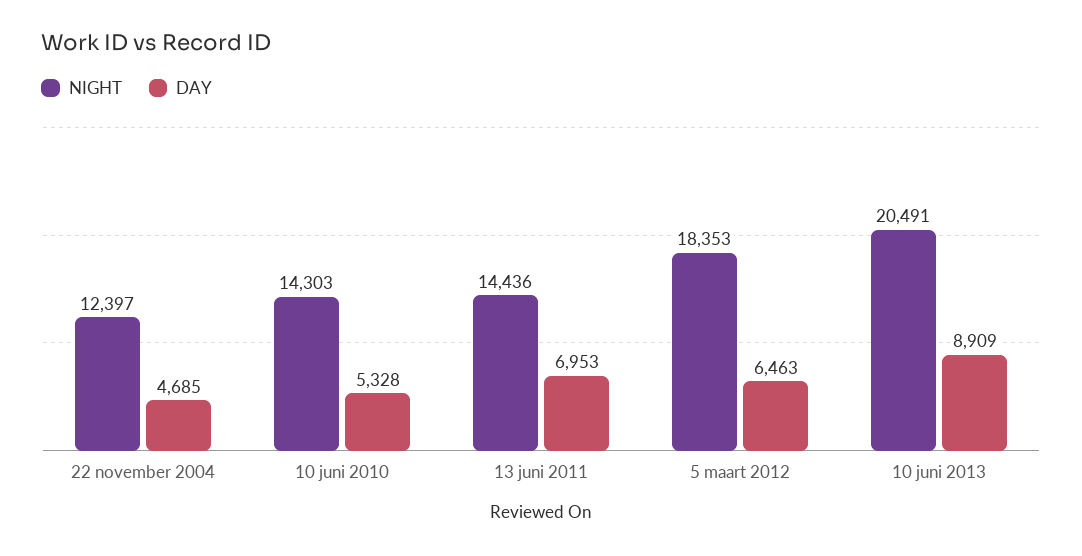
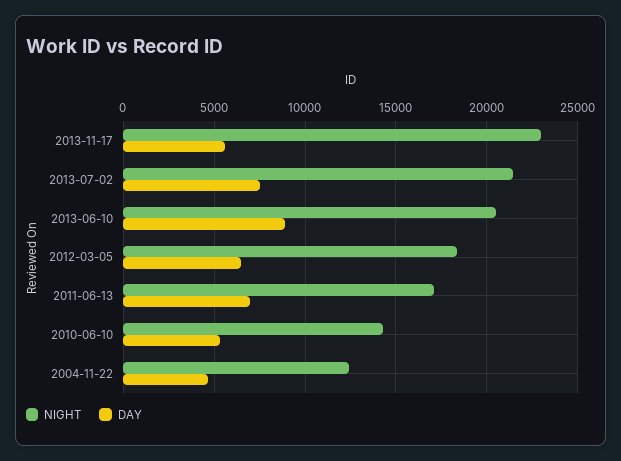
NIGHT, 13 juni 2011: 14436 -> 17000
NIGHT, 2013-11-17: none -> 23000
DAY, 2013-11-17: none -> 5500
NIGHT, 2013-07-02: none -> 21500
DAY, 2013-07-02: none -> 7500

